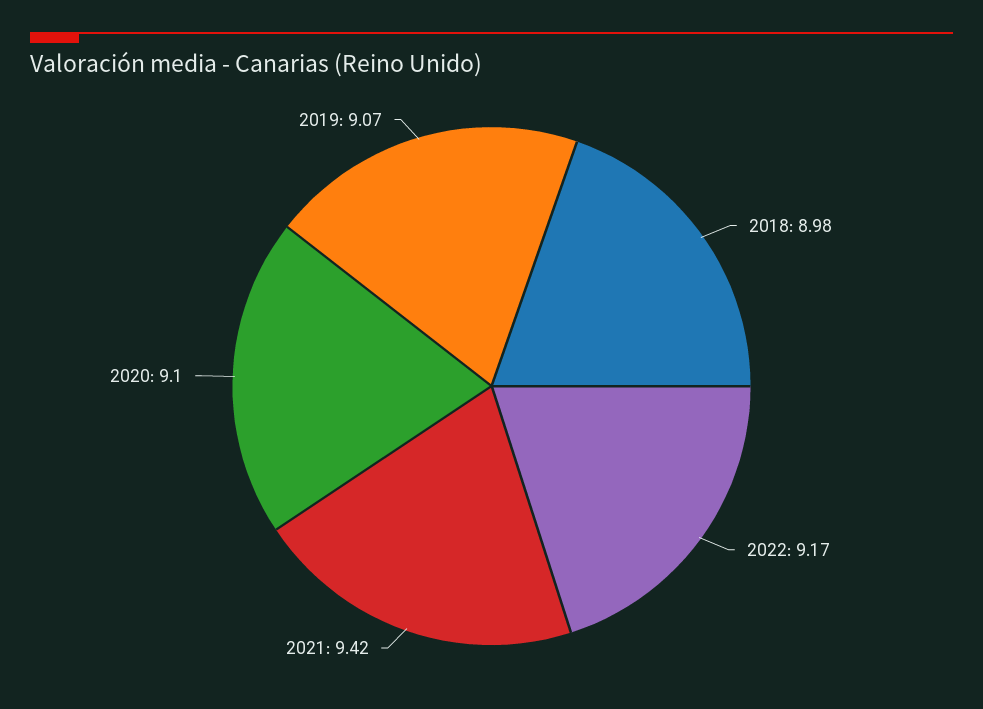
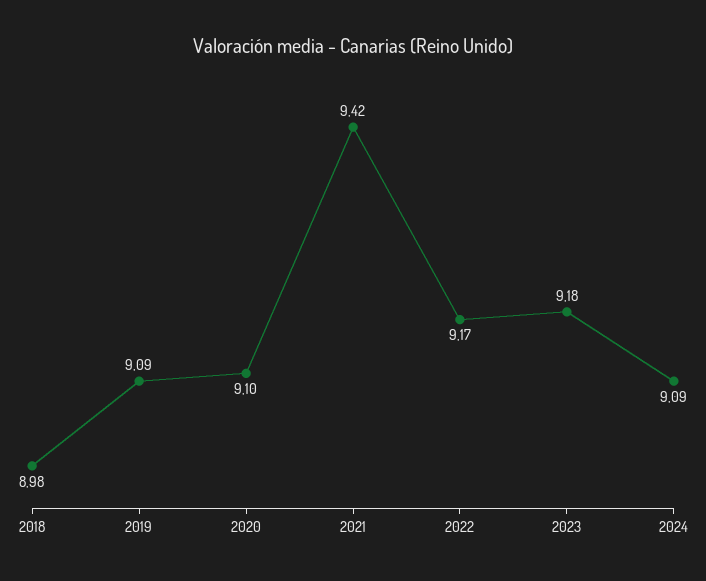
2019: 9.07 -> 9.09
2023: none -> 9.18
2024: none -> 9.09

